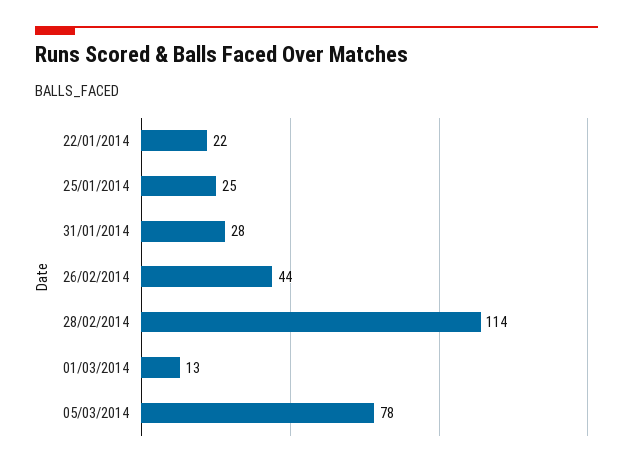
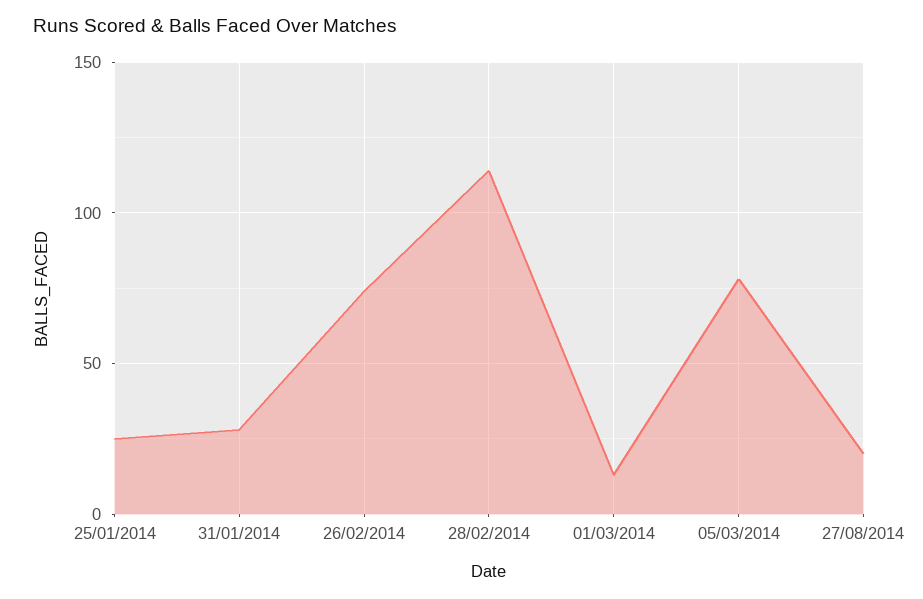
22/01/2014: 22 -> none
26/02/2014: 44 -> 75
27/08/2014: none -> 20

